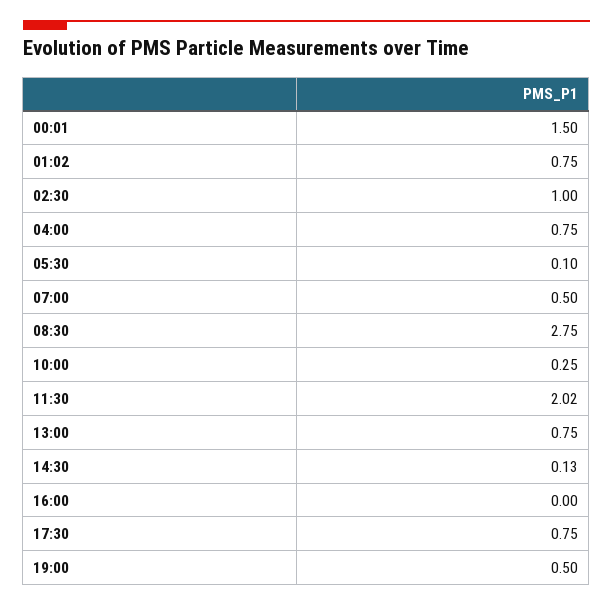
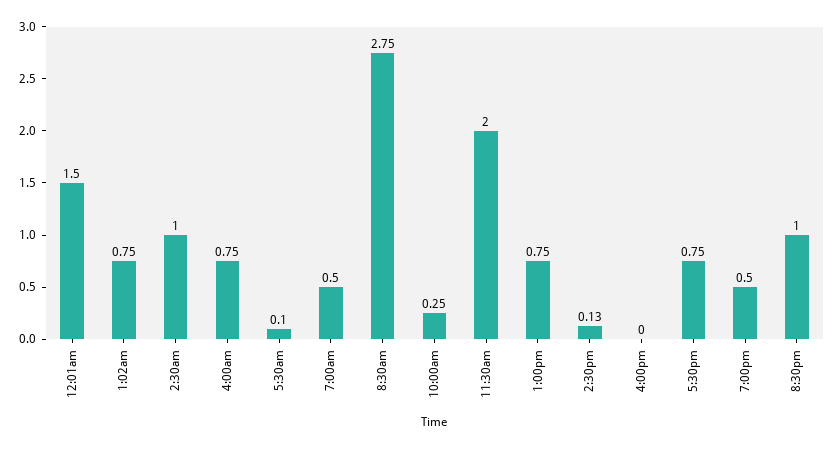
11:30: 2.02 -> 2
8:30pm: none -> 1

